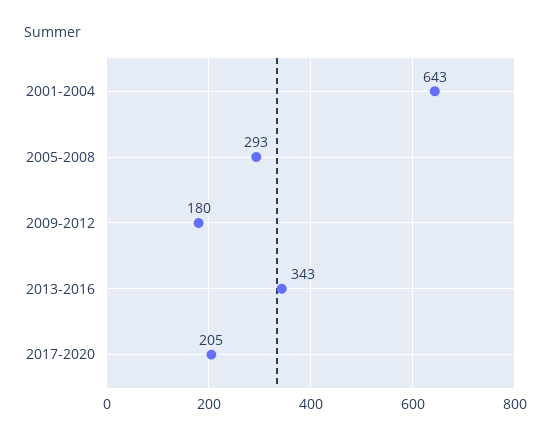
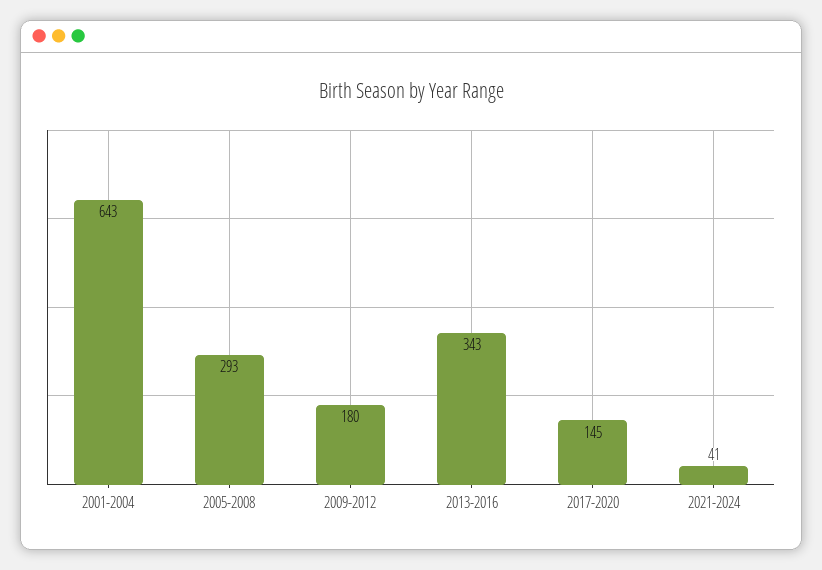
2017-2020: 205 -> 145
2021-2024: none -> 41

